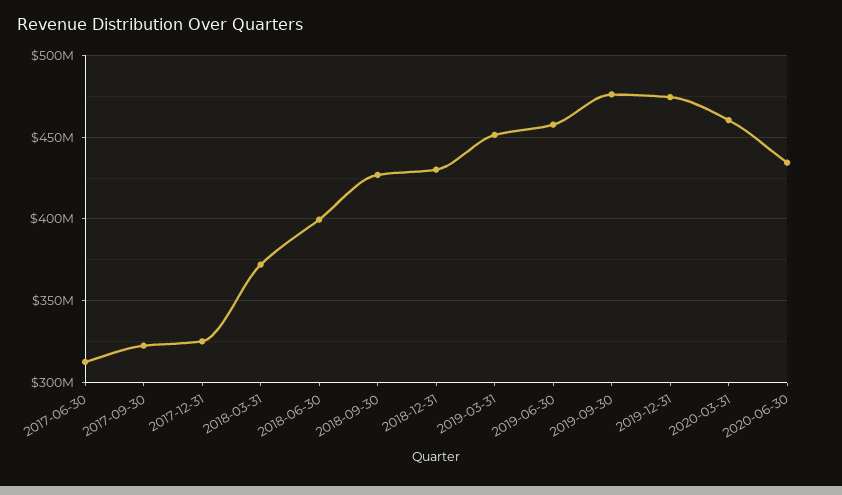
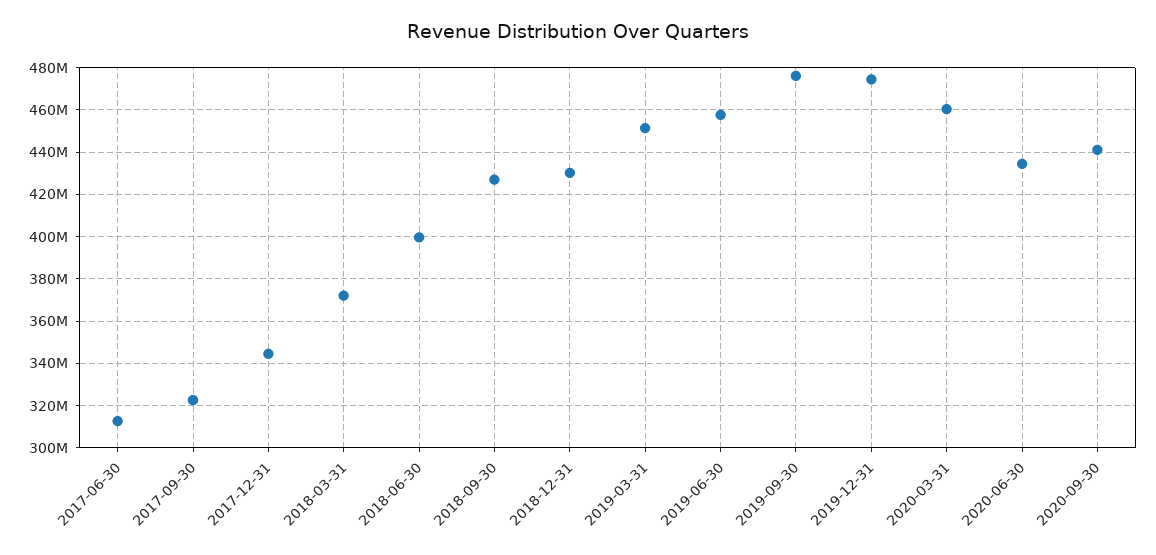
2017-12-31: 325000000 -> 345000000
2020-09-30: none -> 440000000

